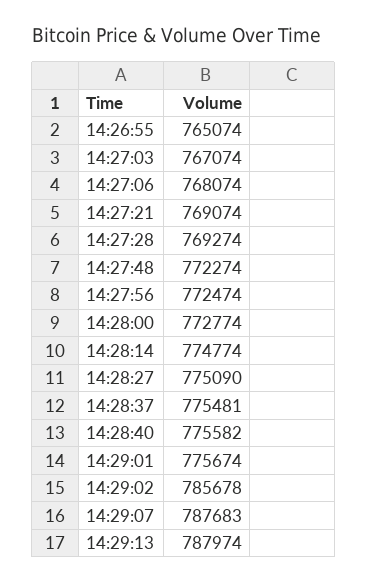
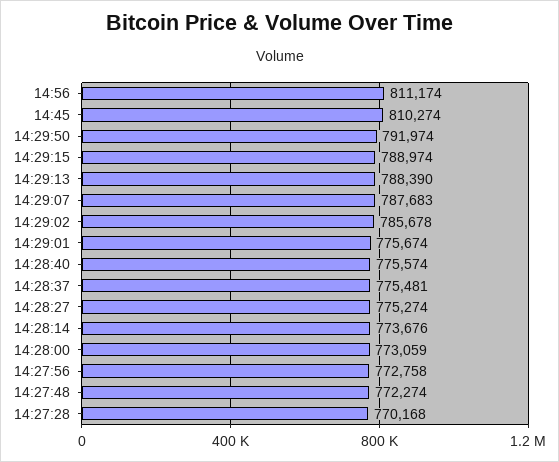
14:26:55: 765074 -> none
14:27:03: 767074 -> none
14:27:06: 768074 -> none
14:27:21: 769074 -> none
14:27:28: 769274 -> 770168
14:27:56: 772474 -> 772758
14:28:00: 772774 -> 773059
14:28:14: 774774 -> 773676
14:28:27: 775090 -> 775274
14:28:40: 775582 -> 775574
14:29:13: 787974 -> 788390
14:56: none -> 811174
14:45: none -> 810274
14:29:50: none -> 791974
14:29:15: none -> 788974

